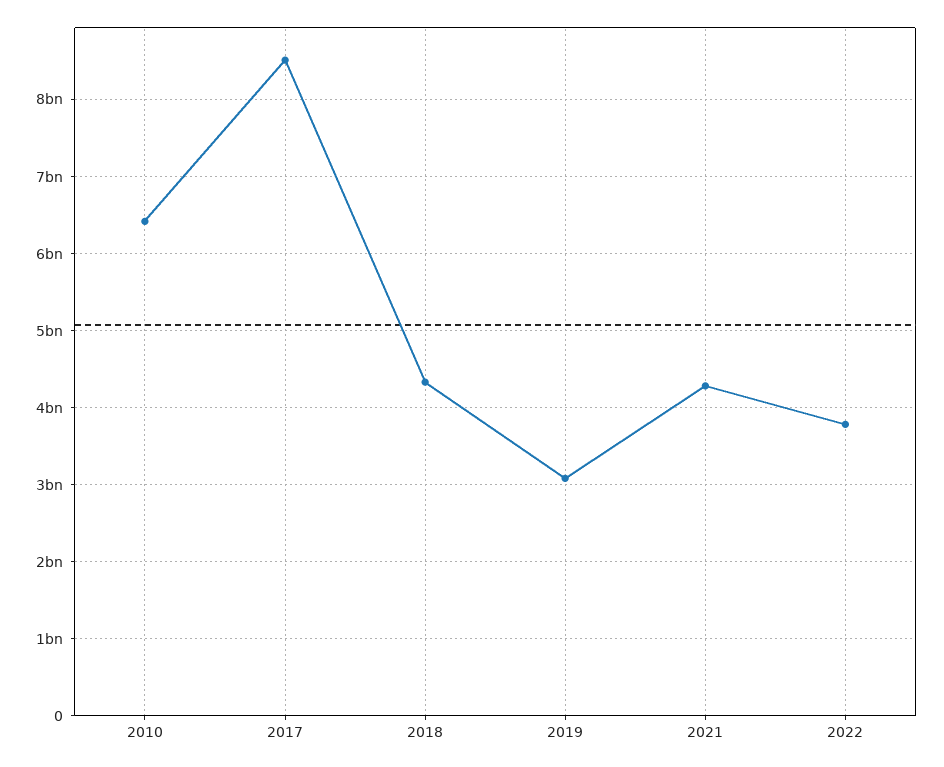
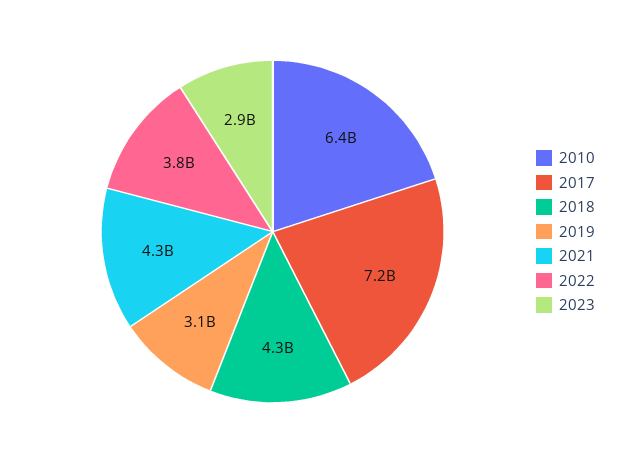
2017: 8500000000 -> 7200000000
2023: none -> 2900000000

